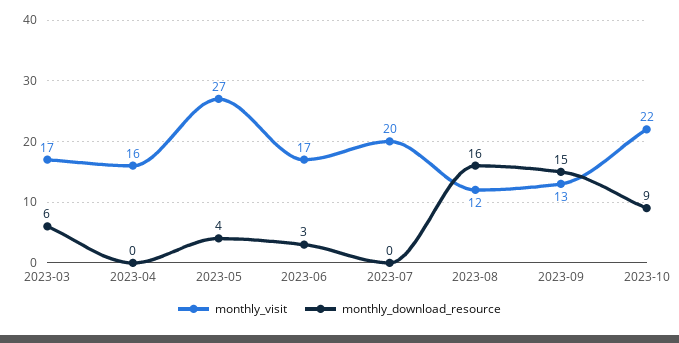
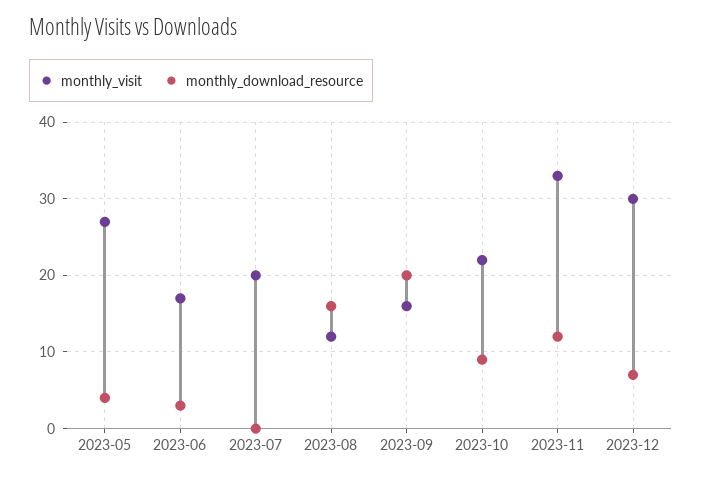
monthly_visit, 2023-03: 17 -> none
monthly_download_resource, 2023-03: 6 -> none
monthly_visit, 2023-04: 16 -> none
monthly_download_resource, 2023-04: 0 -> none
monthly_visit, 2023-09: 13 -> 16
monthly_download_resource, 2023-09: 15 -> 20
monthly_visit, 2023-11: none -> 33
monthly_download_resource, 2023-11: none -> 12
monthly_visit, 2023-12: none -> 30
monthly_download_resource, 2023-12: none -> 7

